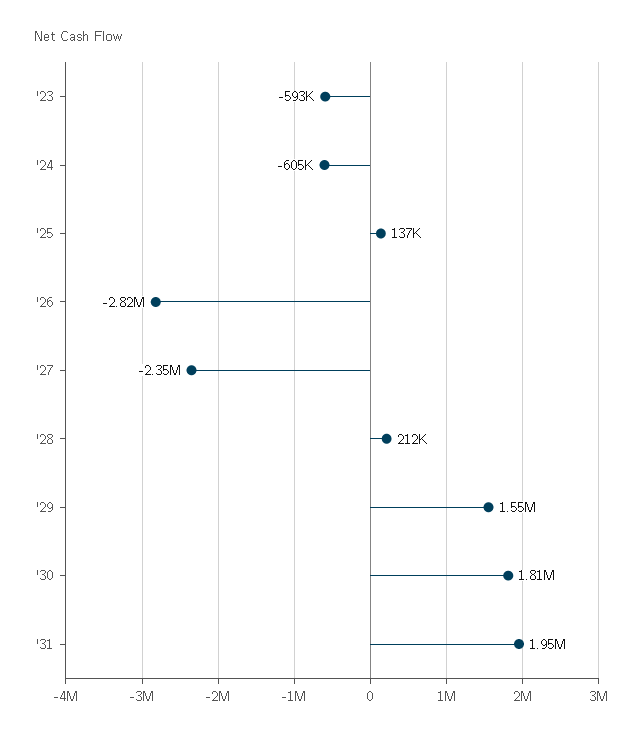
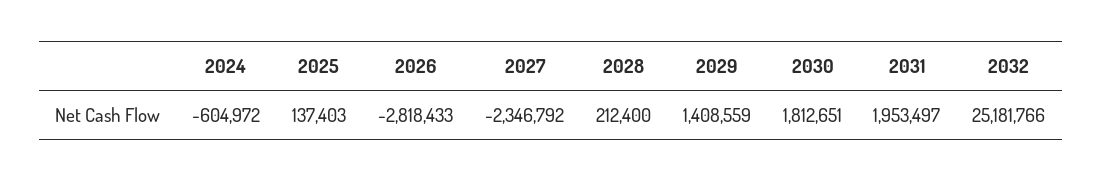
'23: -593000 -> none
'29: 1550000 -> 1408559
2032: none -> 25181766

